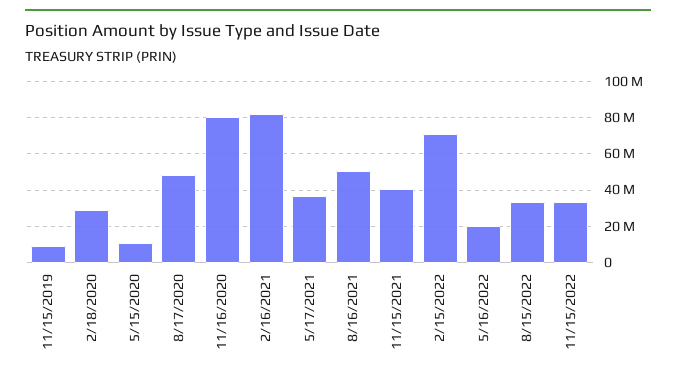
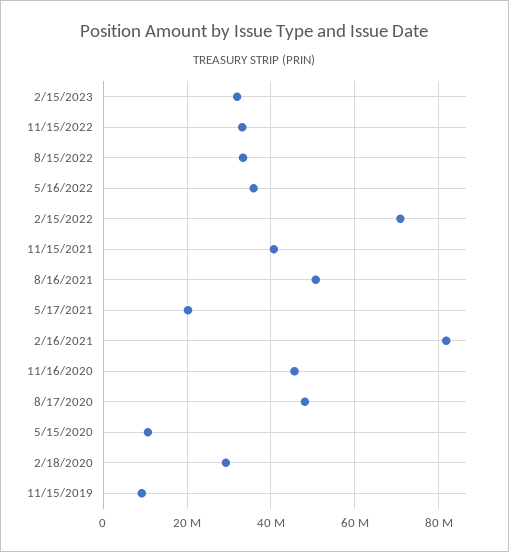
11/16/2020: 80000000 -> 46000000
5/17/2021: 35000000 -> 20000000
5/16/2022: 20000000 -> 36000000
2/15/2023: none -> 32000000

